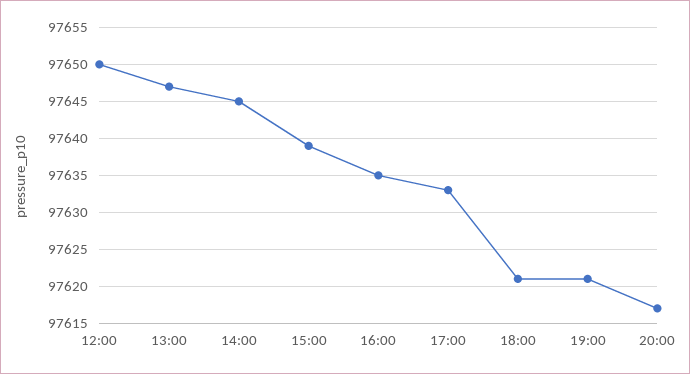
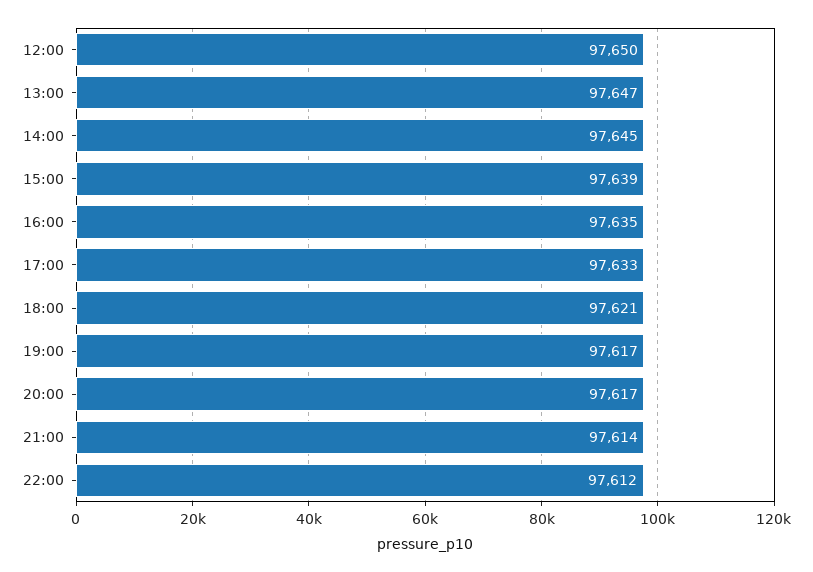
19:00: 97621 -> 97617
21:00: none -> 97614
22:00: none -> 97612

